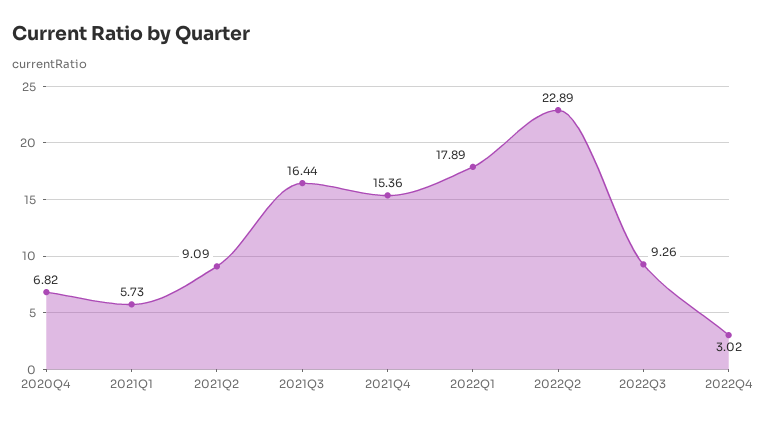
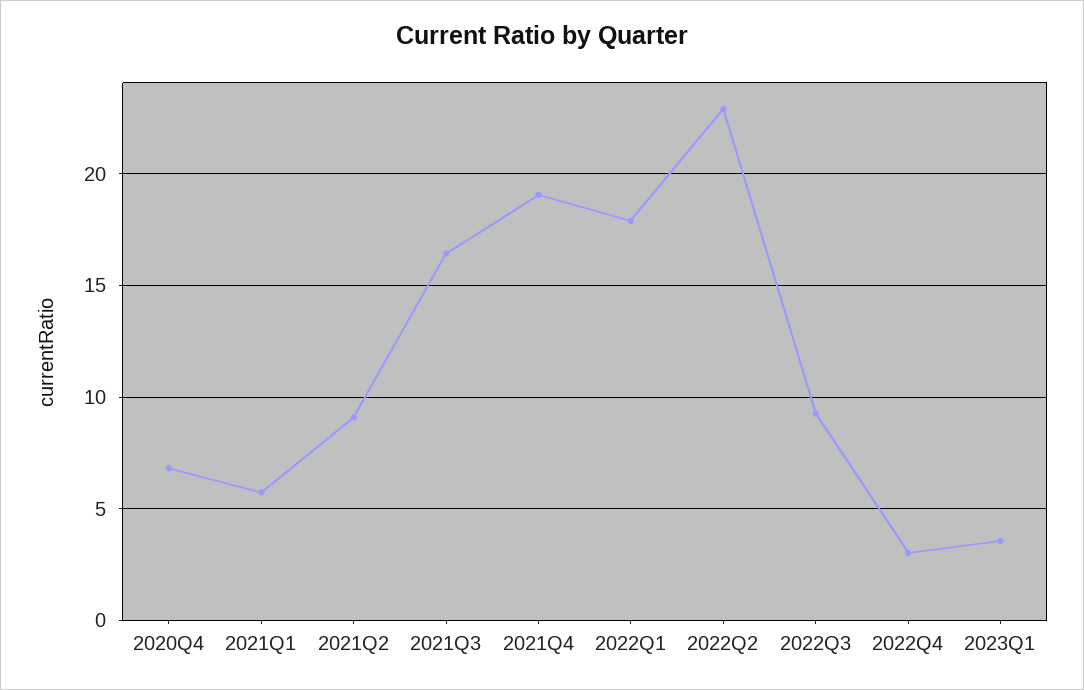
2021Q4: 15.36 -> 19
2023Q1: none -> 3.5

